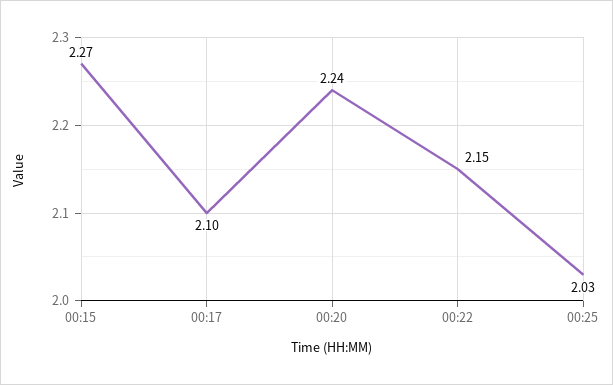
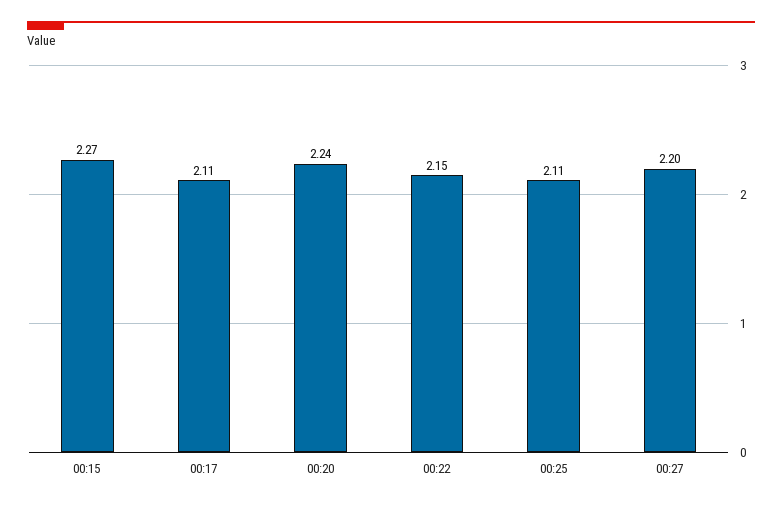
00:17: 2.1 -> 2.11
00:25: 2.03 -> 2.11
00:27: none -> 2.2

